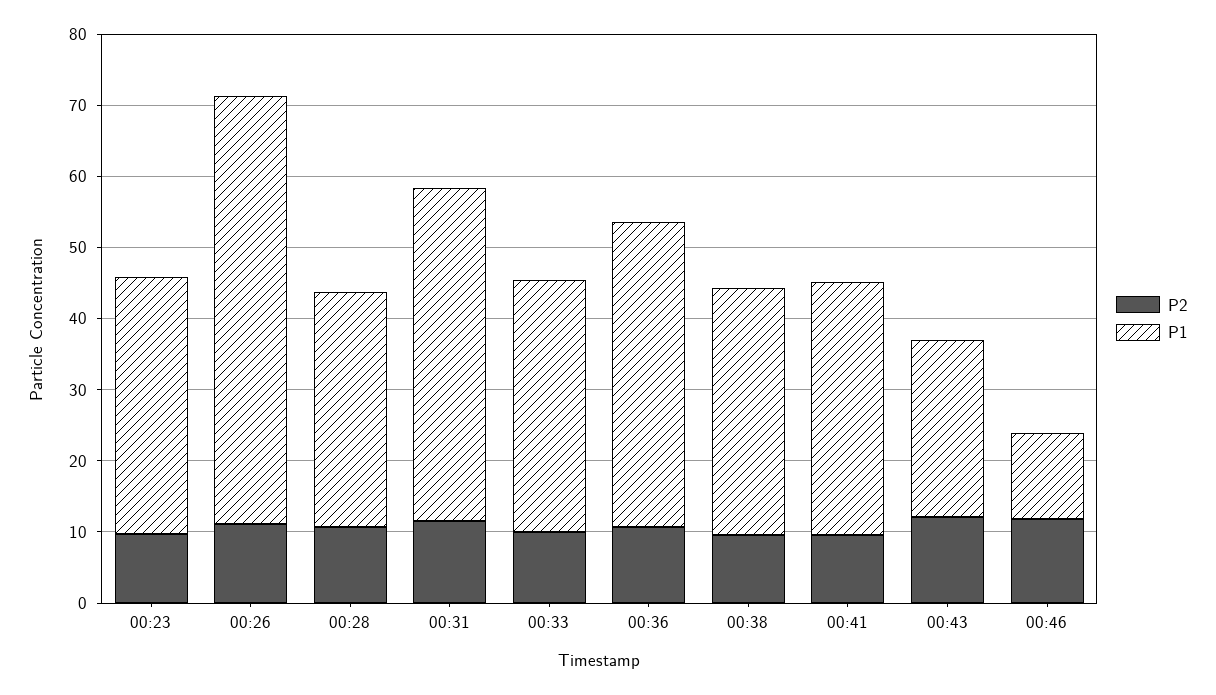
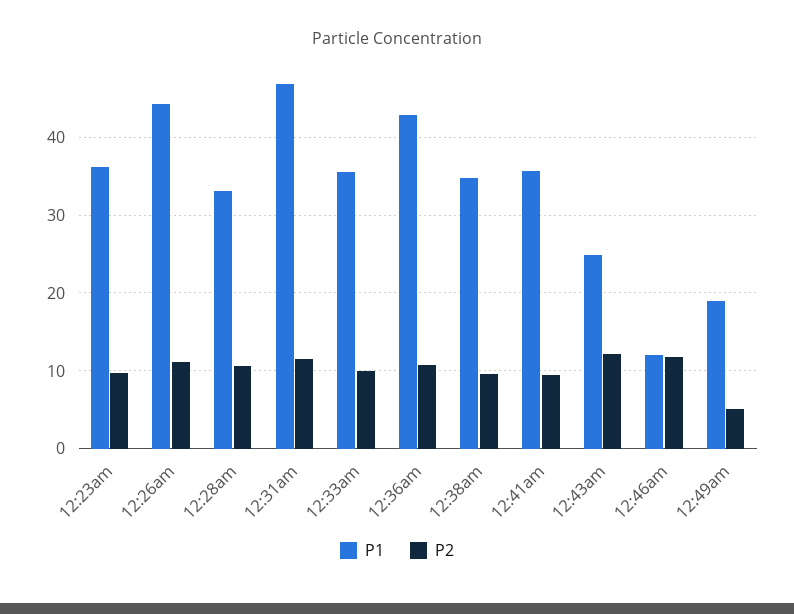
P1, 00:26: 60 -> 44
P1, 12:49am: none -> 19
P2, 12:49am: none -> 5

